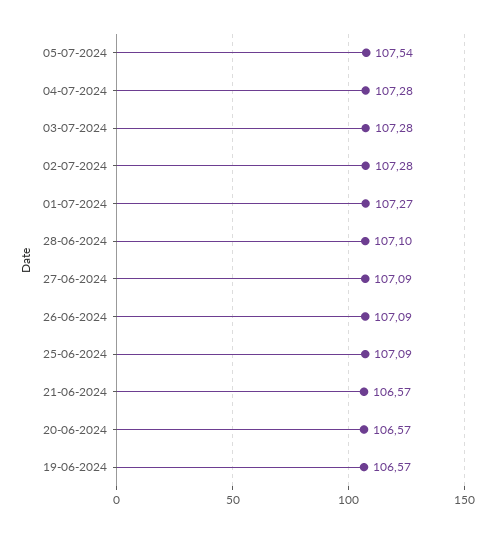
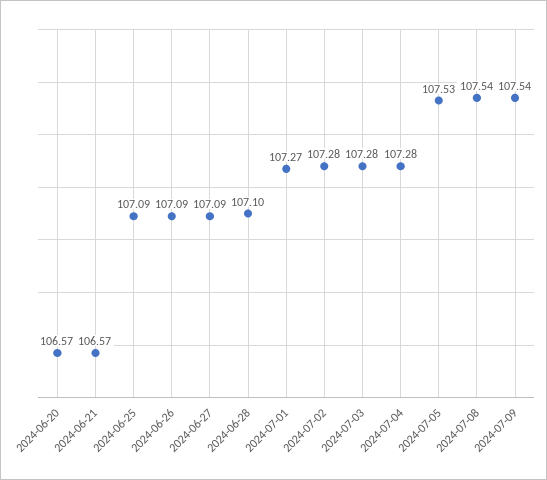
05-07-2024: 107.54 -> 107.53
19-06-2024: 106.57 -> none
2024-07-08: none -> 107.54
2024-07-09: none -> 107.54

